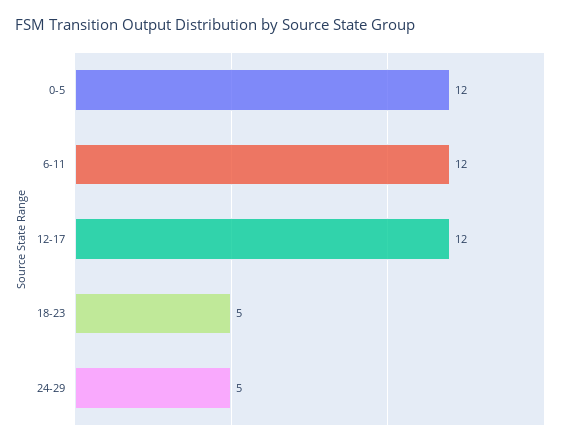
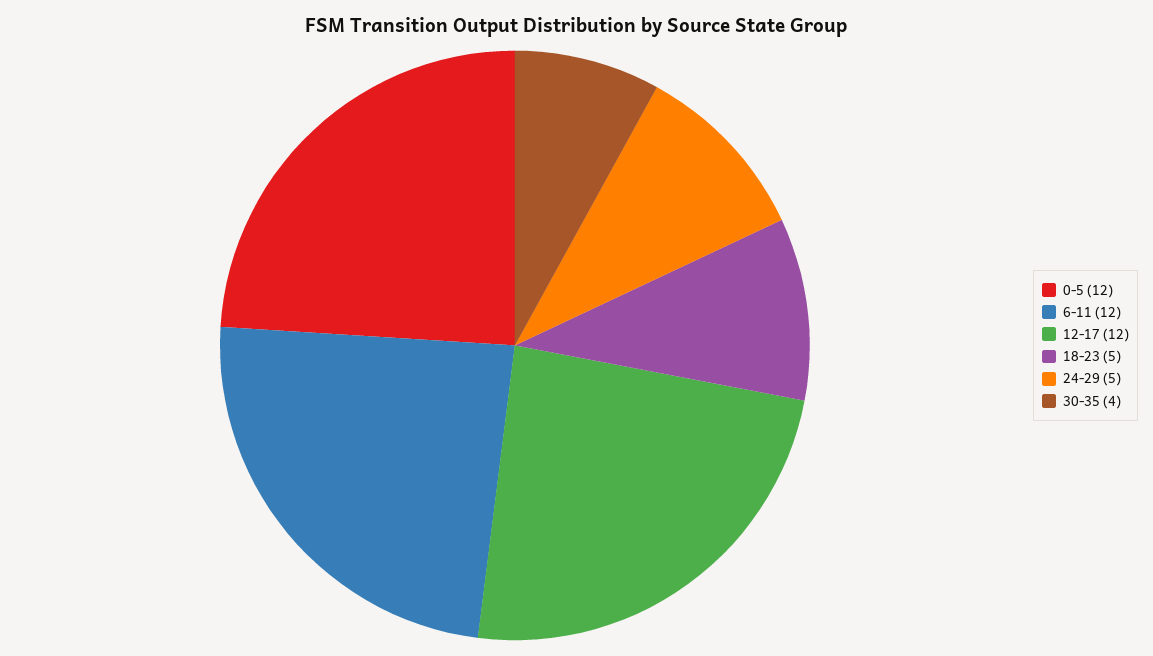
30-35: none -> 4

